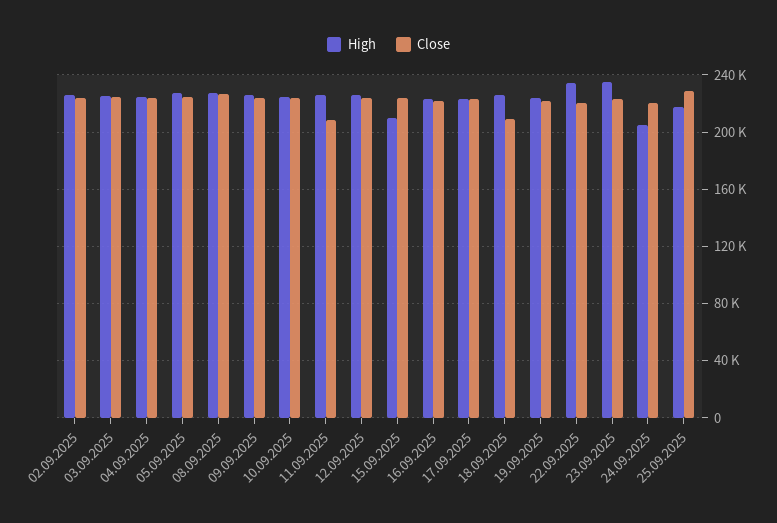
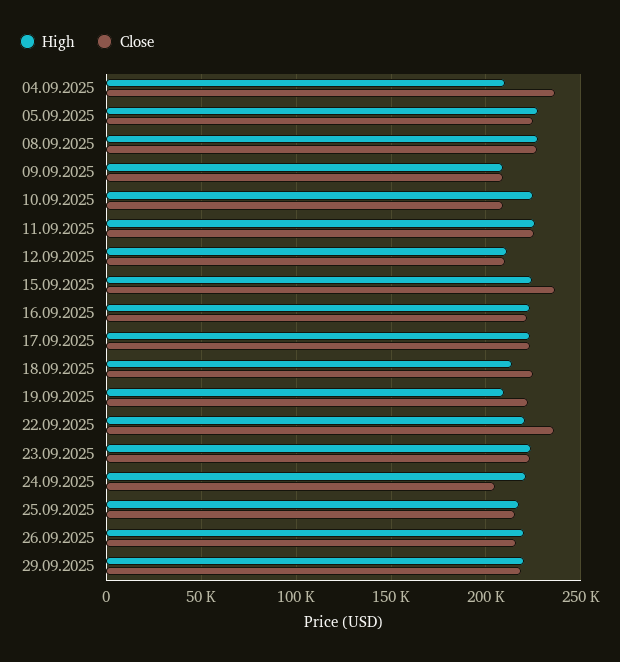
High, 02.09.2025: 225000 -> none
Close, 02.09.2025: 225000 -> none
High, 03.09.2025: 225000 -> none
Close, 03.09.2025: 225000 -> none
High, 04.09.2025: 225000 -> 210000
Close, 04.09.2025: 225000 -> 235000
High, 09.09.2025: 225000 -> 210000
Close, 09.09.2025: 225000 -> 210000
Close, 10.09.2025: 225000 -> 210000
Close, 11.09.2025: 210000 -> 225000
High, 12.09.2025: 225000 -> 210000
Close, 12.09.2025: 225000 -> 210000
High, 15.09.2025: 210000 -> 225000
Close, 15.09.2025: 225000 -> 235000
High, 18.09.2025: 225000 -> 215000
Close, 18.09.2025: 210000 -> 225000
High, 19.09.2025: 225000 -> 210000
High, 22.09.2025: 235000 -> 220000
Close, 22.09.2025: 220000 -> 235000
High, 23.09.2025: 235000 -> 225000
High, 24.09.2025: 205000 -> 220000
Close, 24.09.2025: 220000 -> 205000
Close, 25.09.2025: 230000 -> 215000
High, 26.09.2025: none -> 220000
Close, 26.09.2025: none -> 215000
High, 29.09.2025: none -> 220000
Close, 29.09.2025: none -> 220000

